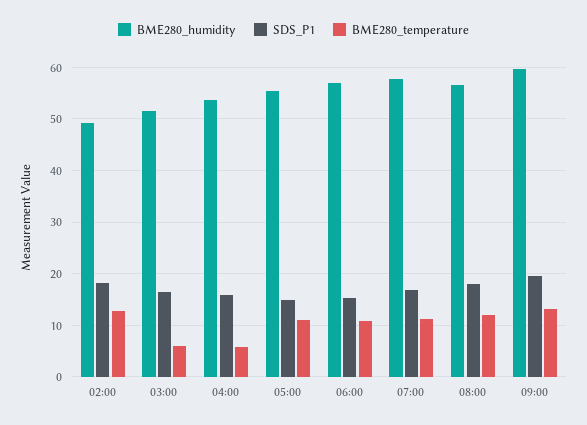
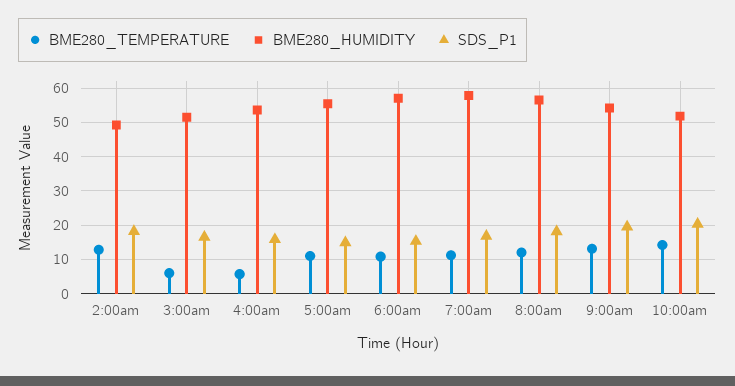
BME280_humidity, 09:00: 60 -> 54
BME280_temperature, 10:00am: none -> 14
BME280_humidity, 10:00am: none -> 52
SDS_P1, 10:00am: none -> 20

